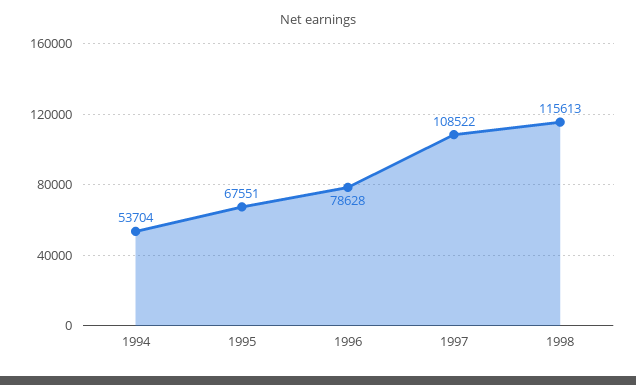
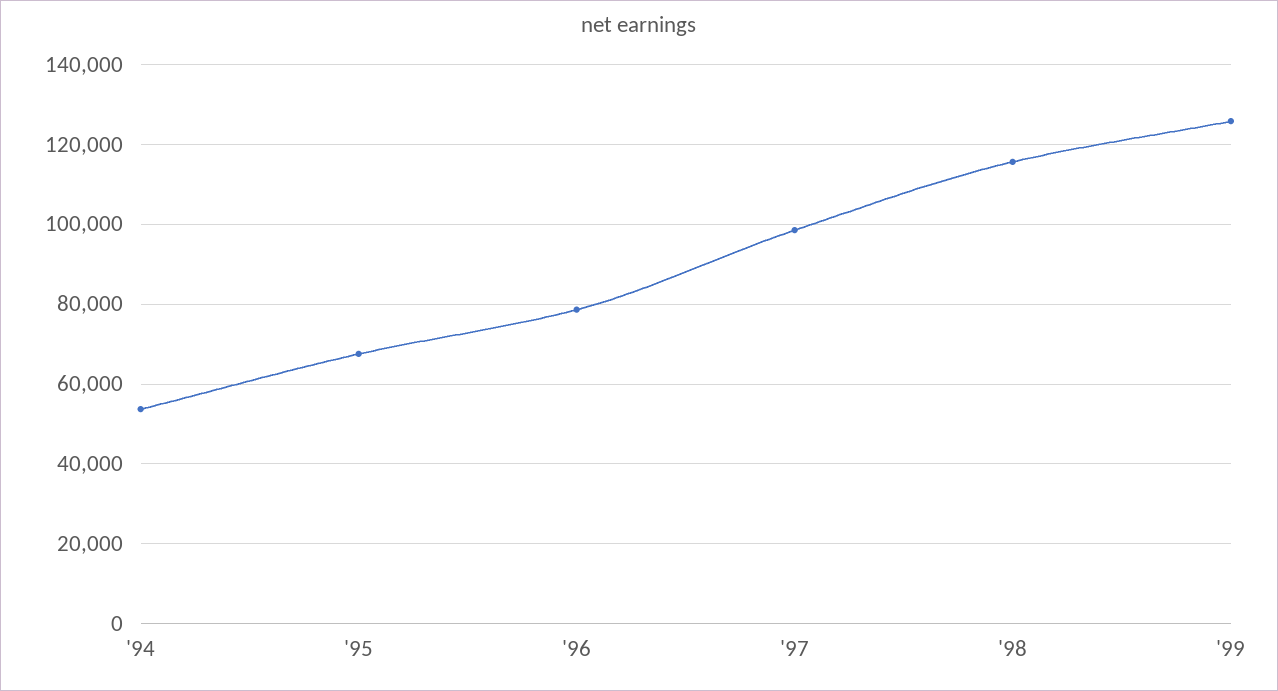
1997: 108522 -> 98000
'99: none -> 126000

